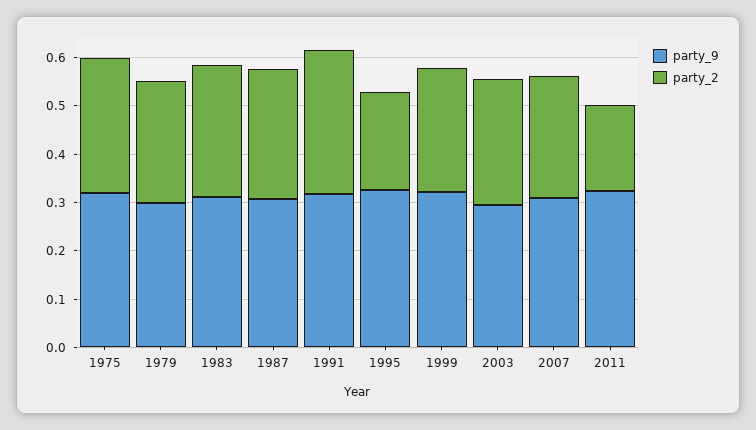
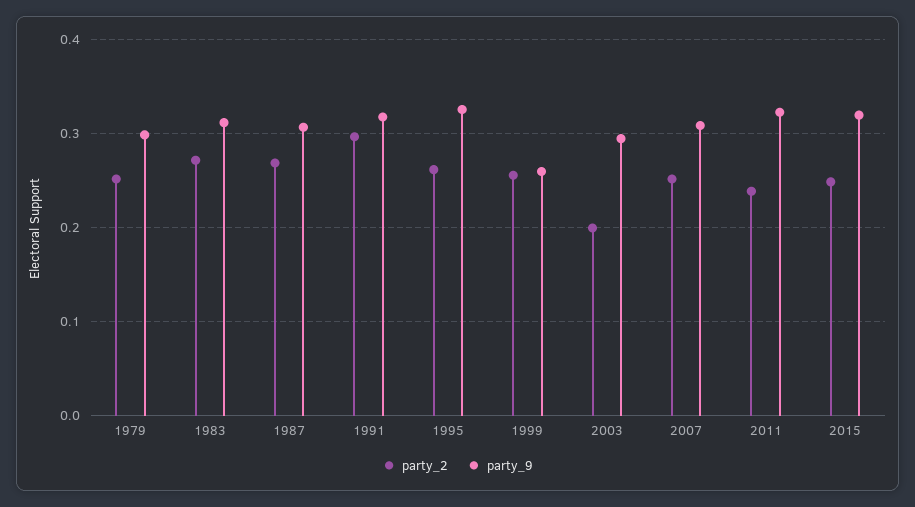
party_9, 1975: 0.32 -> none
party_2, 1975: 0.28 -> none
party_2, 1995: 0.2 -> 0.26
party_9, 1999: 0.32 -> 0.26
party_2, 2003: 0.26 -> 0.2
party_2, 2011: 0.18 -> 0.24
party_2, 2015: none -> 0.25
party_9, 2015: none -> 0.32

